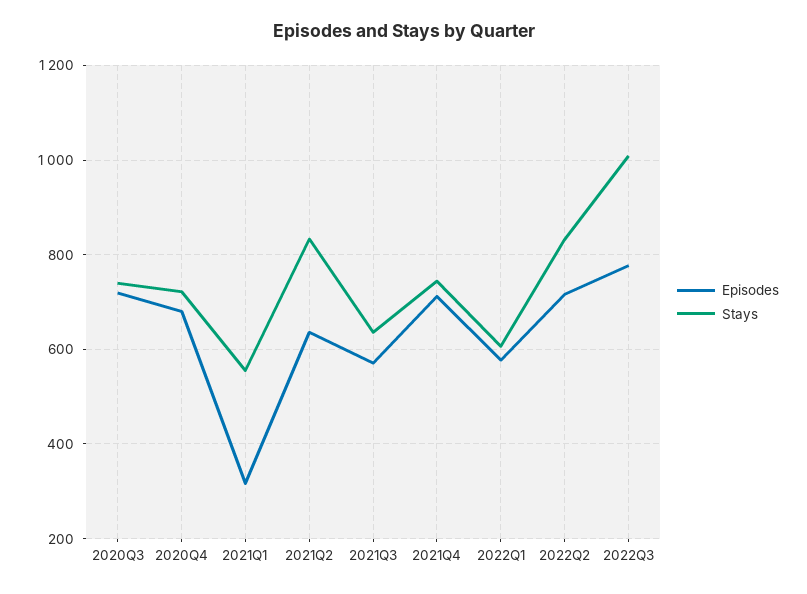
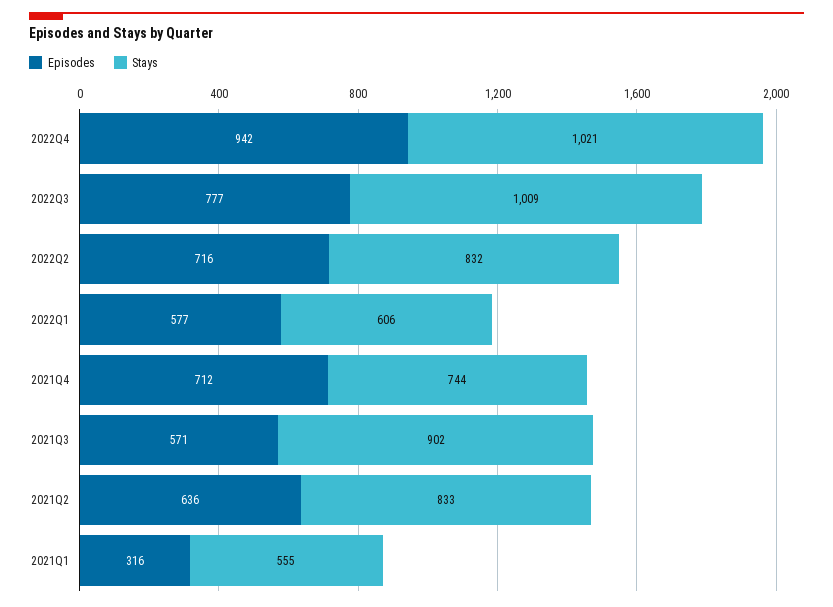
Episodes, 2020Q3: 720 -> none
Stays, 2020Q3: 740 -> none
Episodes, 2020Q4: 680 -> none
Stays, 2020Q4: 720 -> none
Stays, 2021Q3: 640 -> 902
Episodes, 2022Q4: none -> 942
Stays, 2022Q4: none -> 1021

